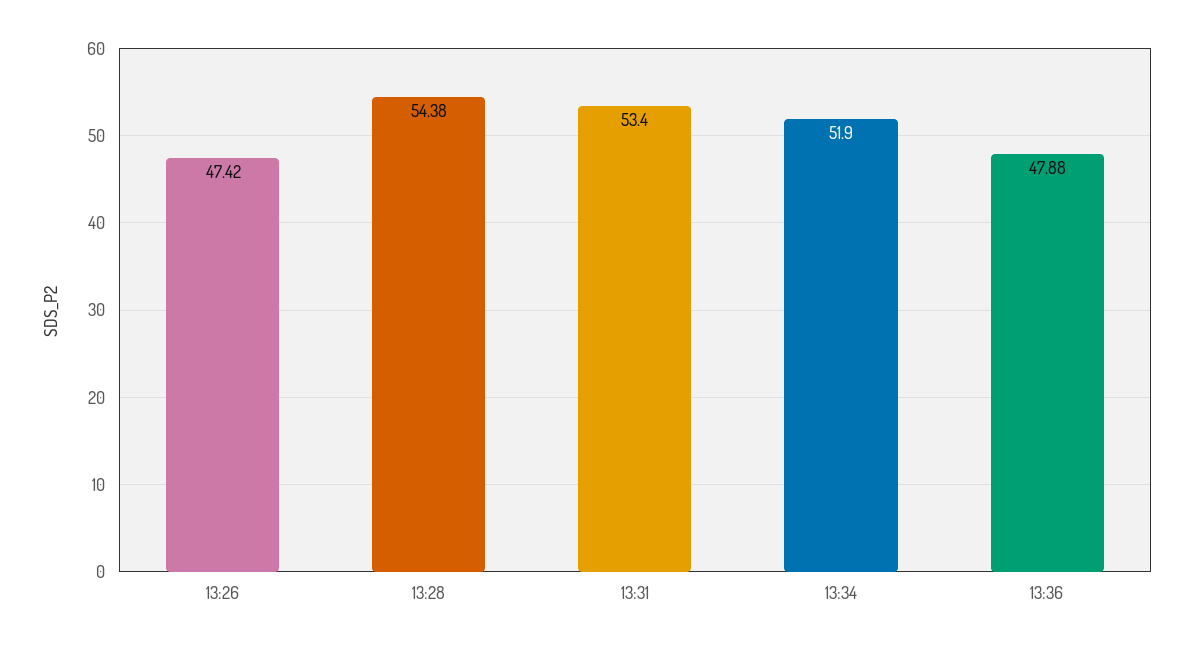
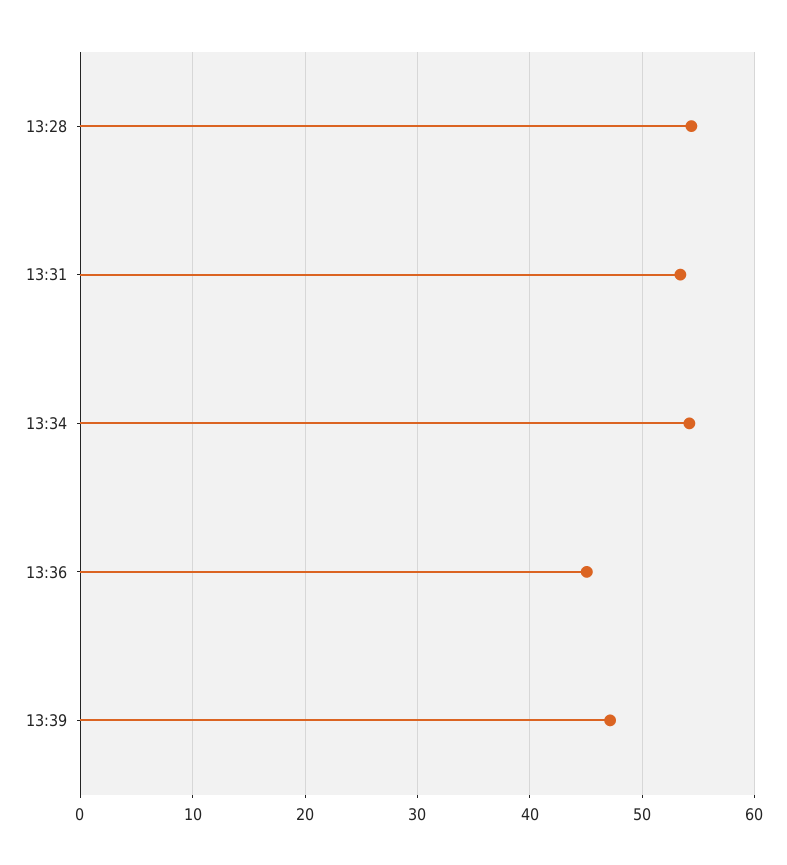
13:26: 47.42 -> none
13:34: 51.9 -> 54
13:36: 47.88 -> 45
13:39: none -> 47

